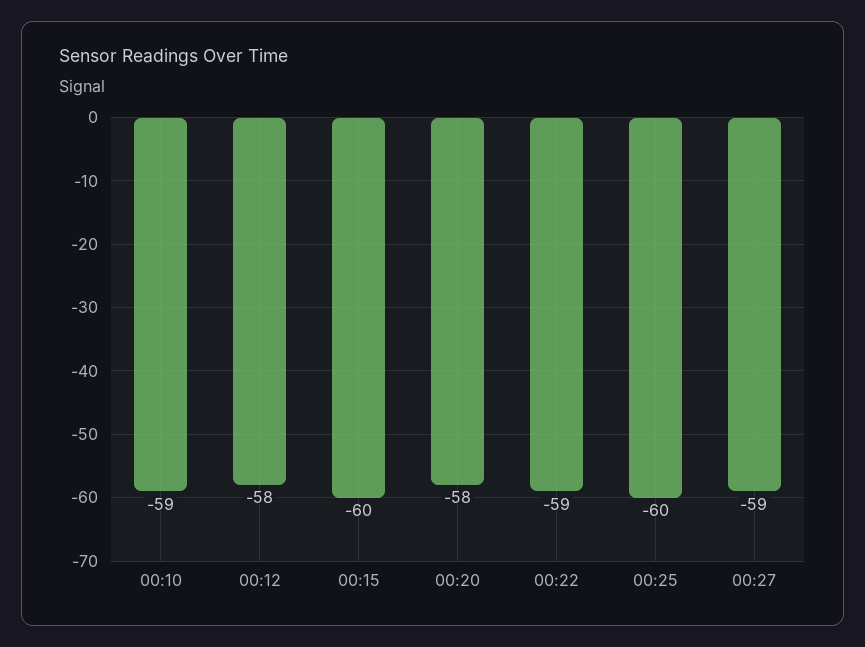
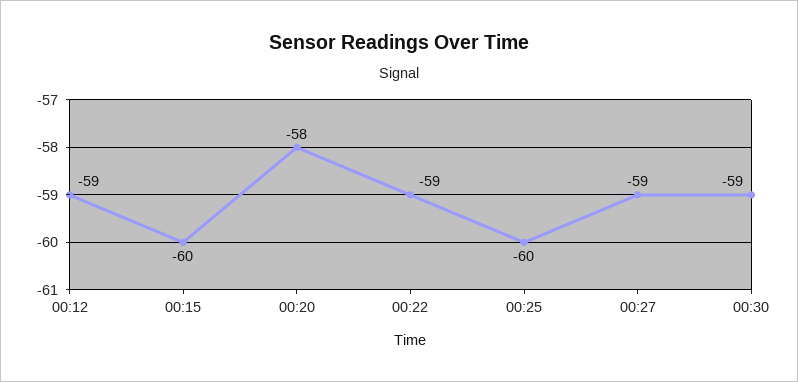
00:10: -59 -> none
00:12: -58 -> -59
00:30: none -> -59

